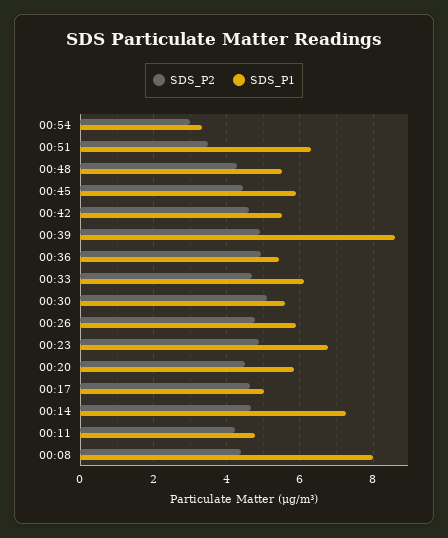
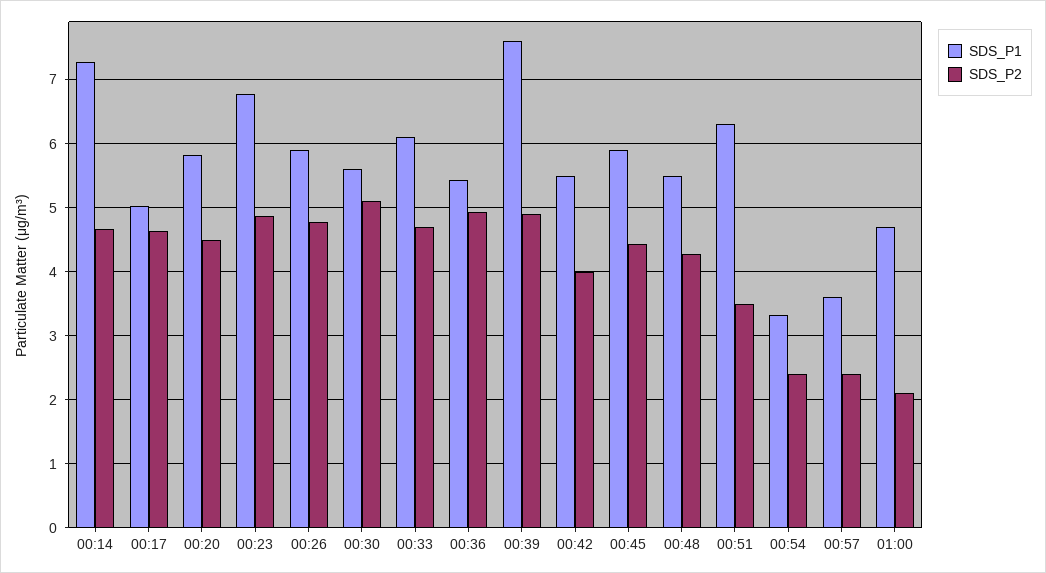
SDS_P2, 00:54: 3 -> 2.4
SDS_P2, 00:42: 4.6 -> 4
SDS_P1, 00:39: 8.6 -> 7.6
SDS_P2, 00:11: 4.2 -> none
SDS_P1, 00:11: 4.8 -> none
SDS_P2, 00:08: 4.4 -> none
SDS_P1, 00:08: 8 -> none
SDS_P1, 00:57: none -> 3.6
SDS_P2, 00:57: none -> 2.4
SDS_P1, 01:00: none -> 4.7
SDS_P2, 01:00: none -> 2.1

